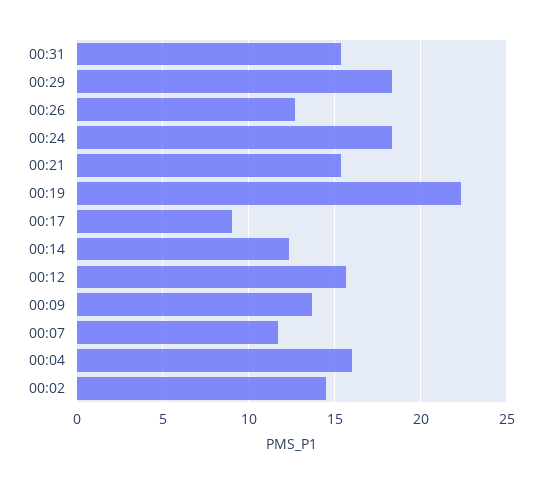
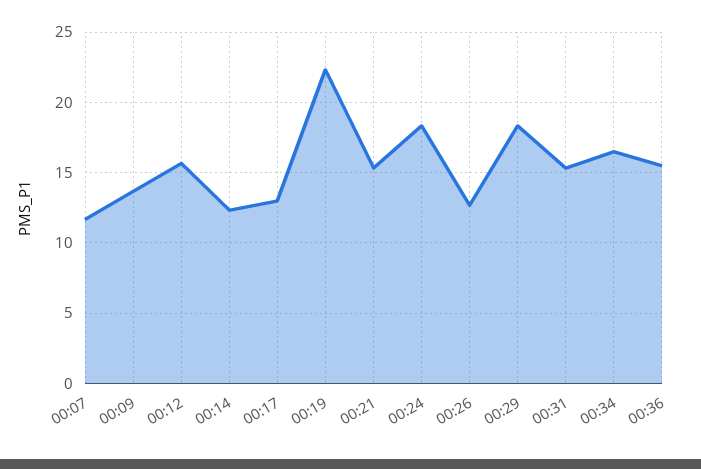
00:17: 9 -> 13
00:04: 16 -> none
00:02: 14.5 -> none
00:34: none -> 16.5
00:36: none -> 15.5

